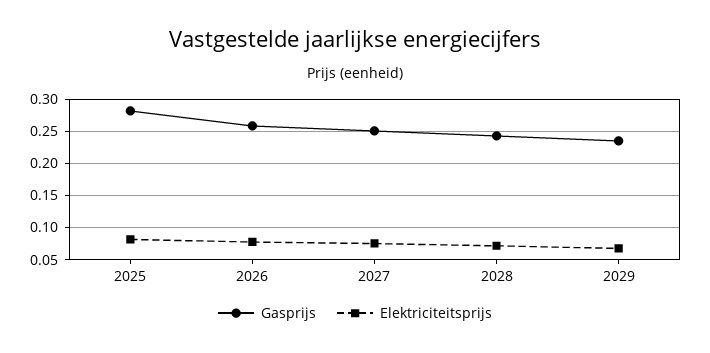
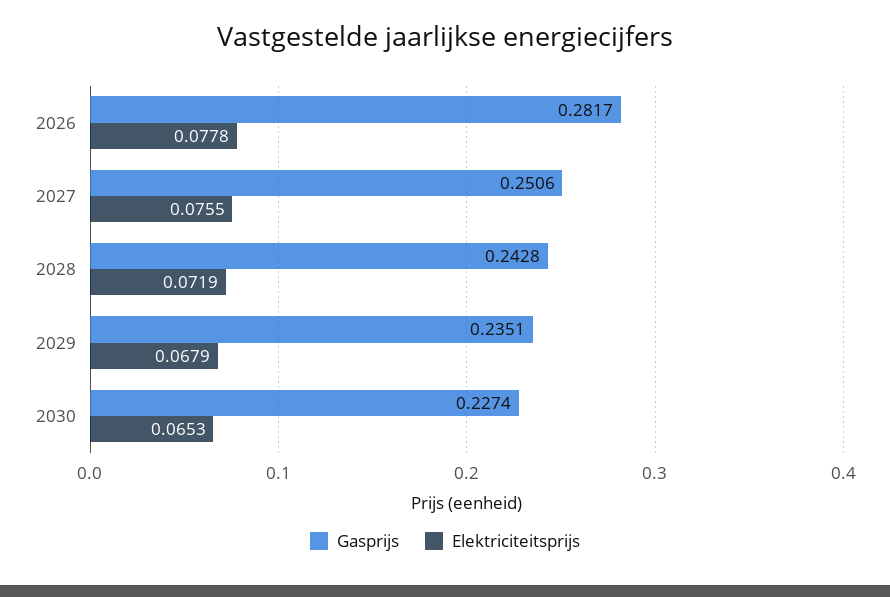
Gasprijs, 2025: 0.28 -> none
Elektriciteitsprijs, 2025: 0.08 -> none
Gasprijs, 2026: 0.26 -> 0.2817
Gasprijs, 2030: none -> 0.2274
Elektriciteitsprijs, 2030: none -> 0.0653

